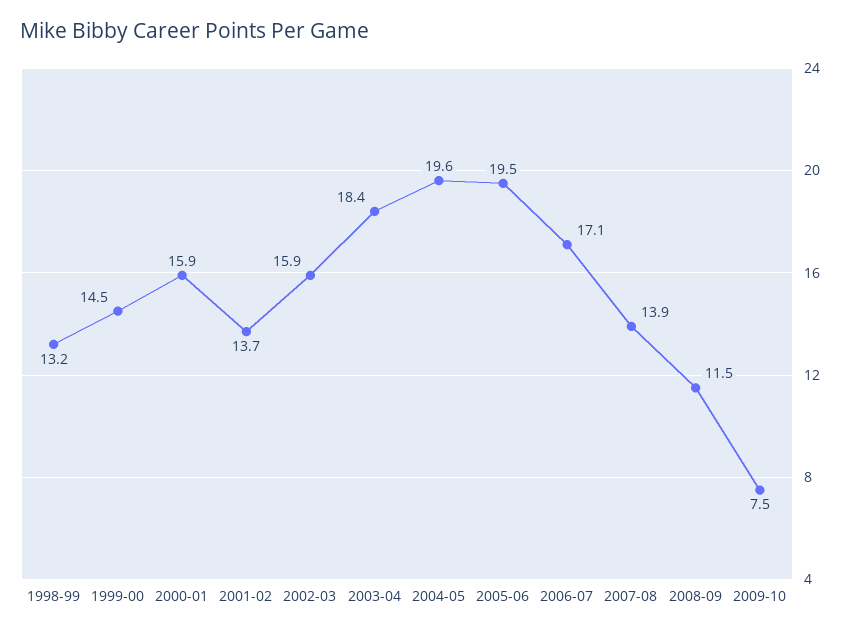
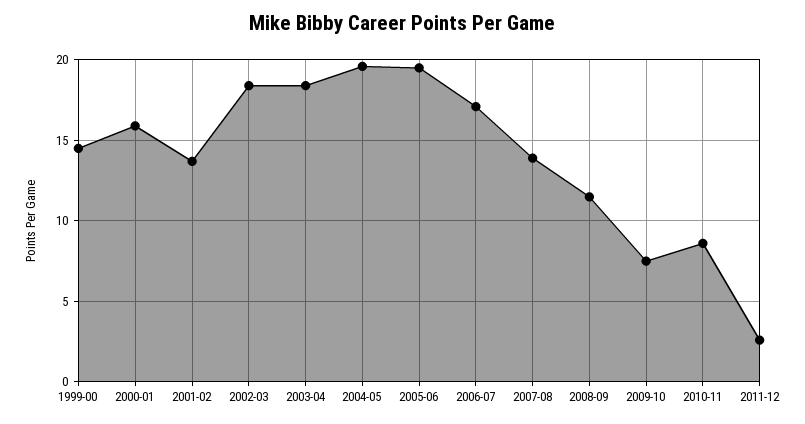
1998-99: 13.2 -> none
2002-03: 15.9 -> 18.5
2010-11: none -> 8.5
2011-12: none -> 2.5

